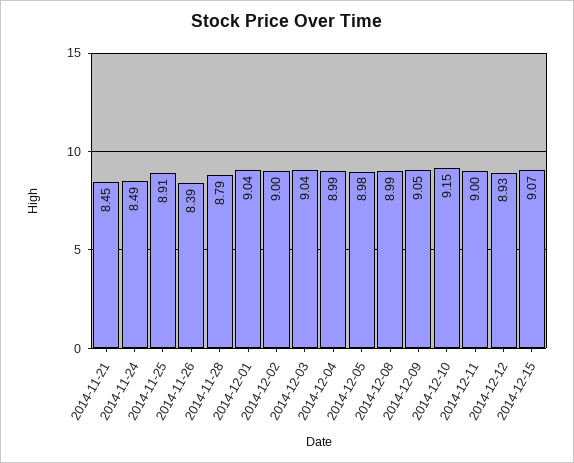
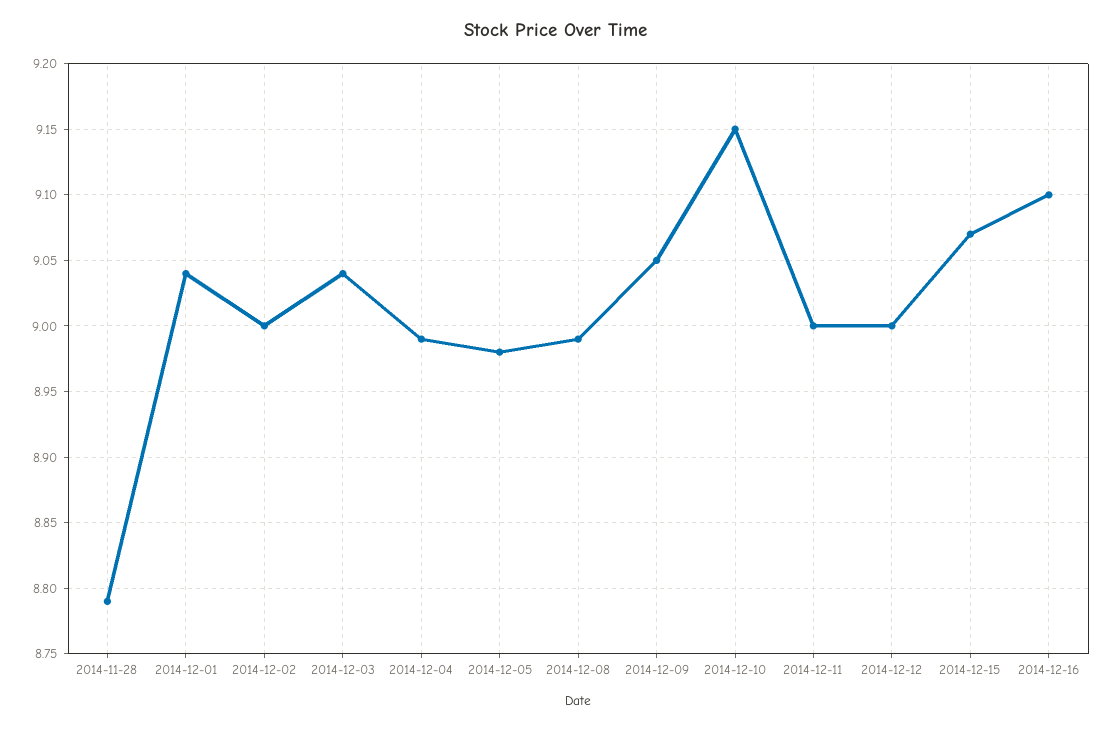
2014-11-21: 8.45 -> none
2014-11-24: 8.49 -> none
2014-11-25: 8.91 -> none
2014-11-26: 8.39 -> none
2014-12-12: 8.93 -> 9
2014-12-16: none -> 9.1

